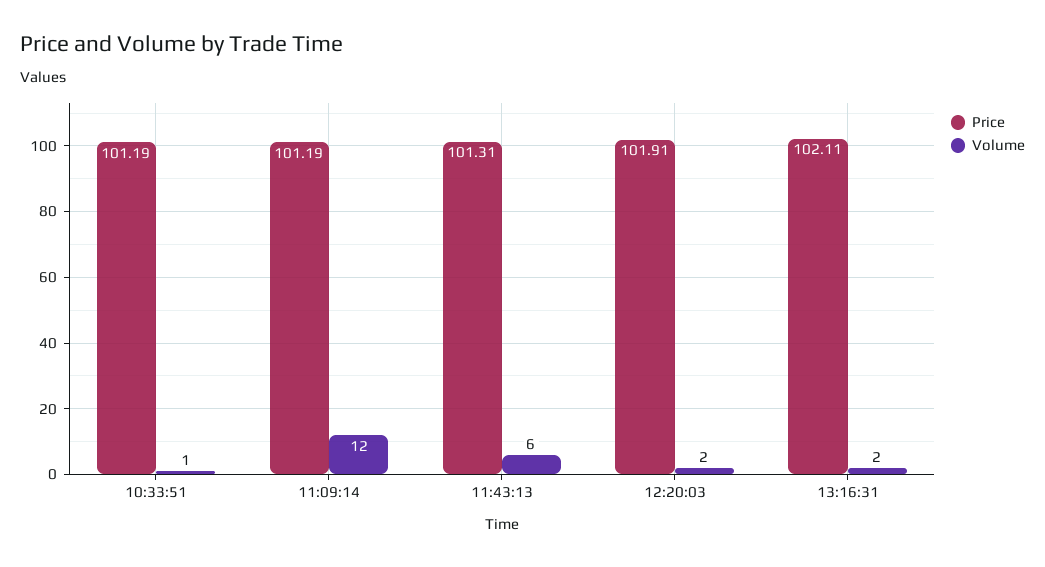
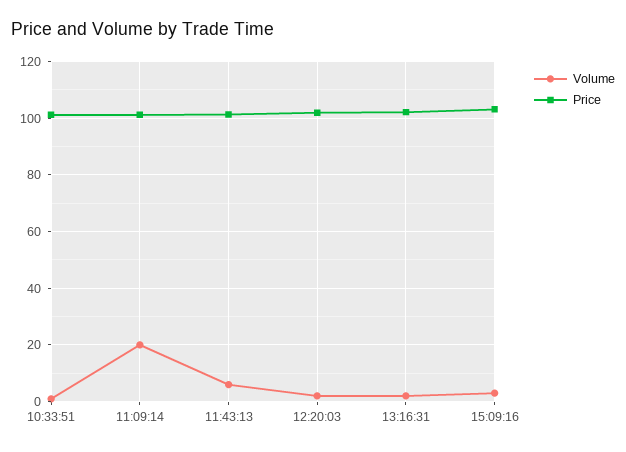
Volume, 11:09:14: 12 -> 20
Volume, 15:09:16: none -> 2.5
Price, 15:09:16: none -> 102.5

